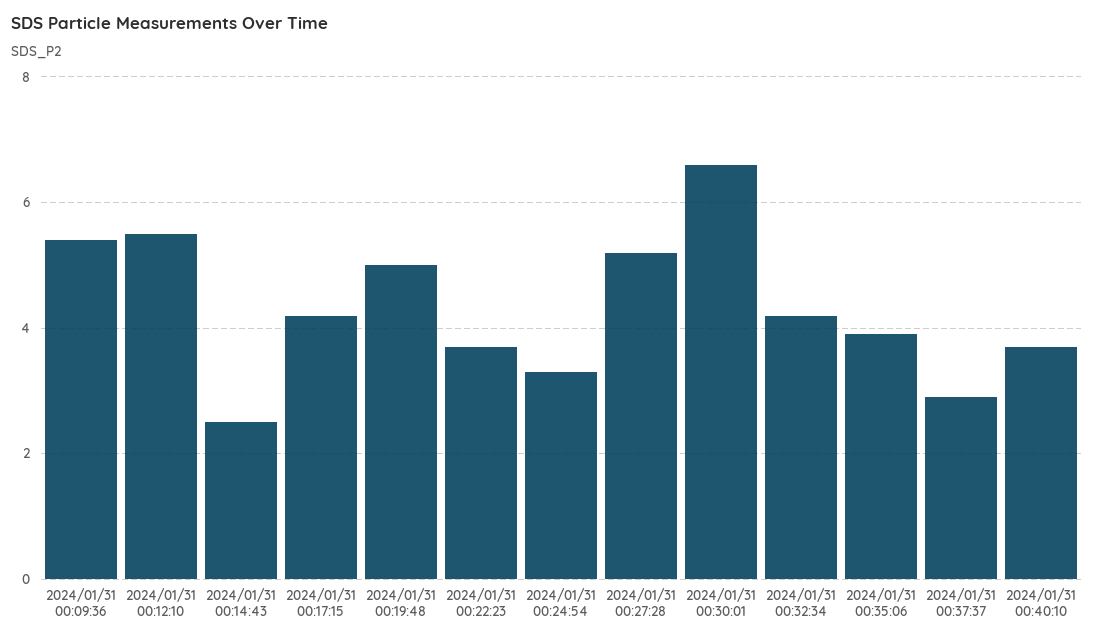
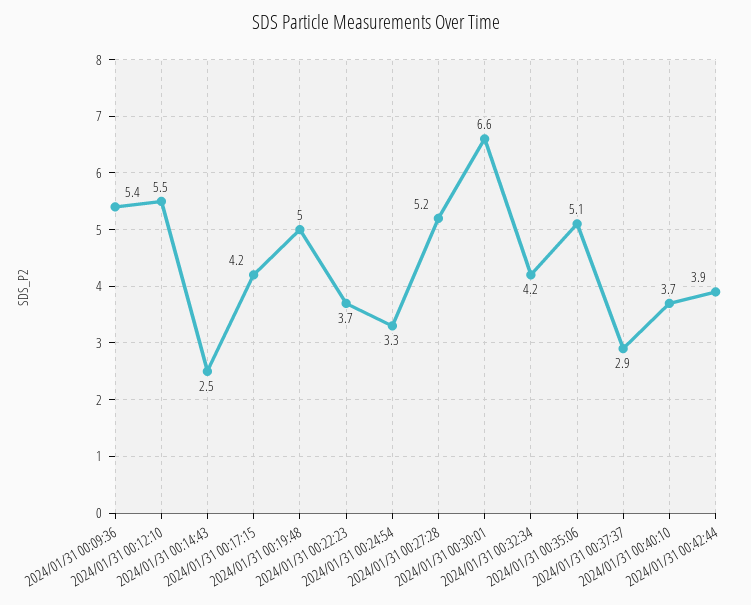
2024/01/31 00:35:06: 4 -> 5.1
2024/01/31 00:42:44: none -> 3.9

